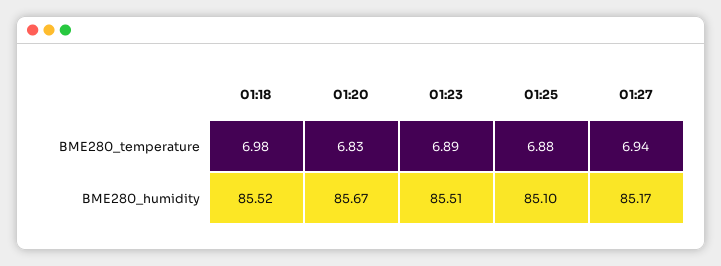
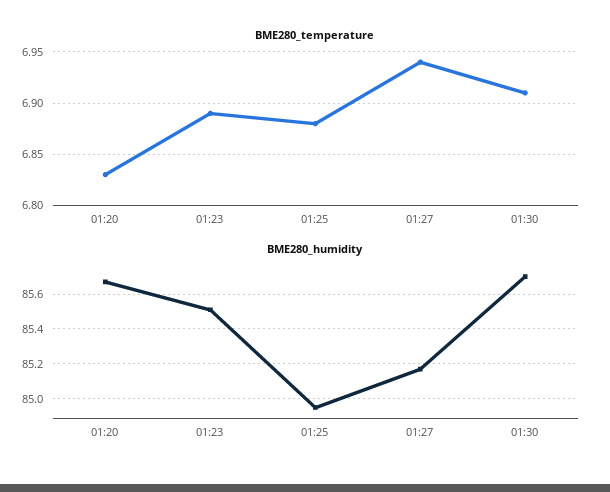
BME280_temperature, 01:18: 6.98 -> none
BME280_humidity, 01:18: 85.52 -> none
BME280_humidity, 01:25: 85.1 -> 84.95
BME280_temperature, 01:30: none -> 6.91
BME280_humidity, 01:30: none -> 85.7

